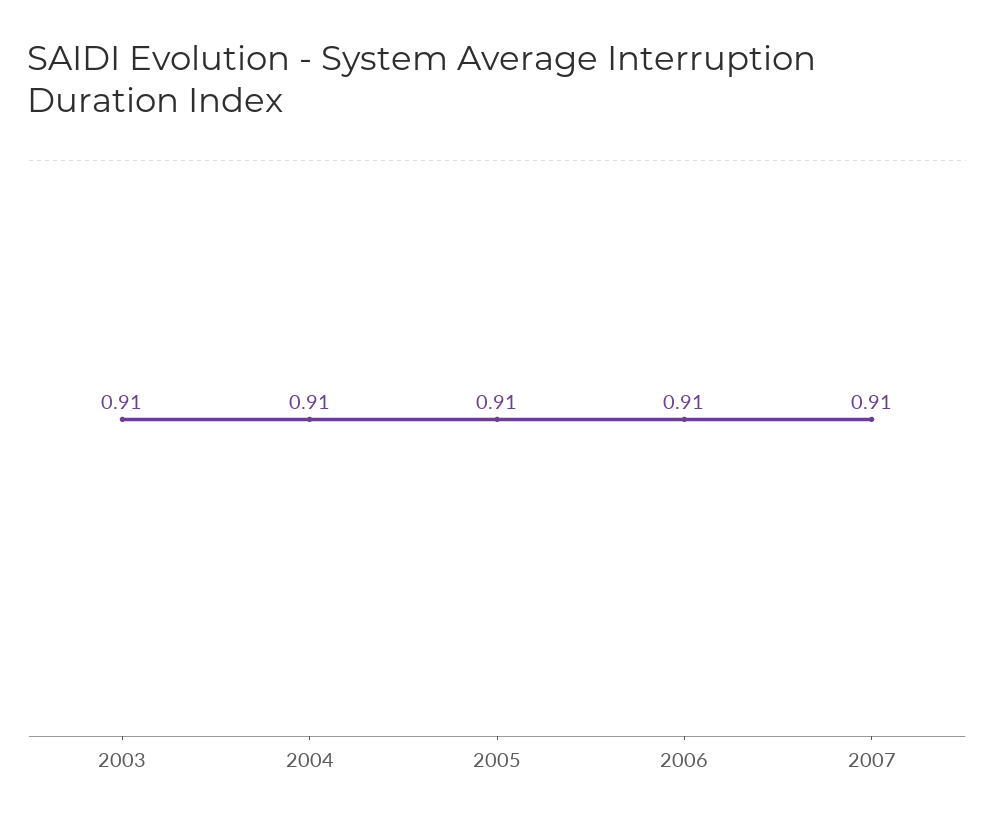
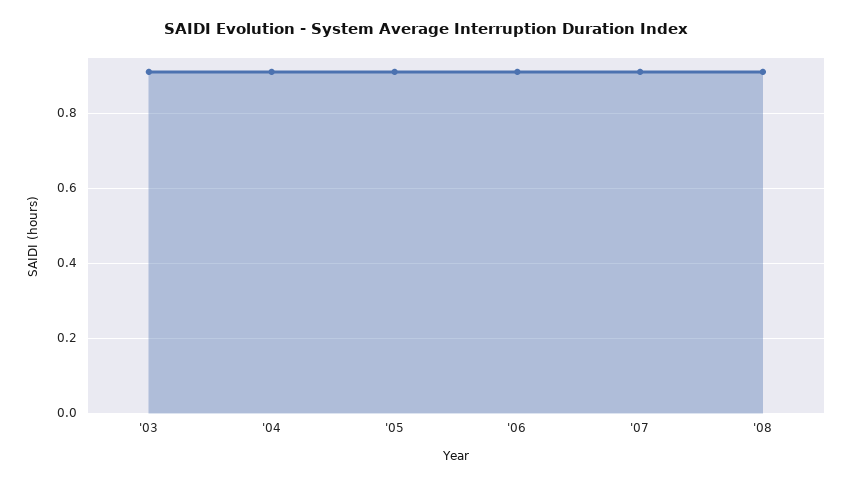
'08: none -> 0.9

